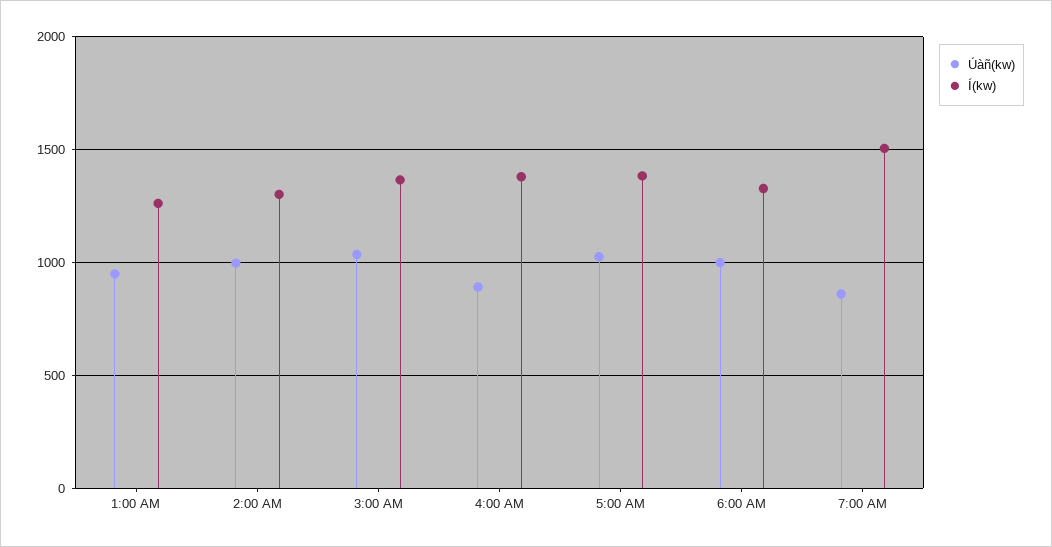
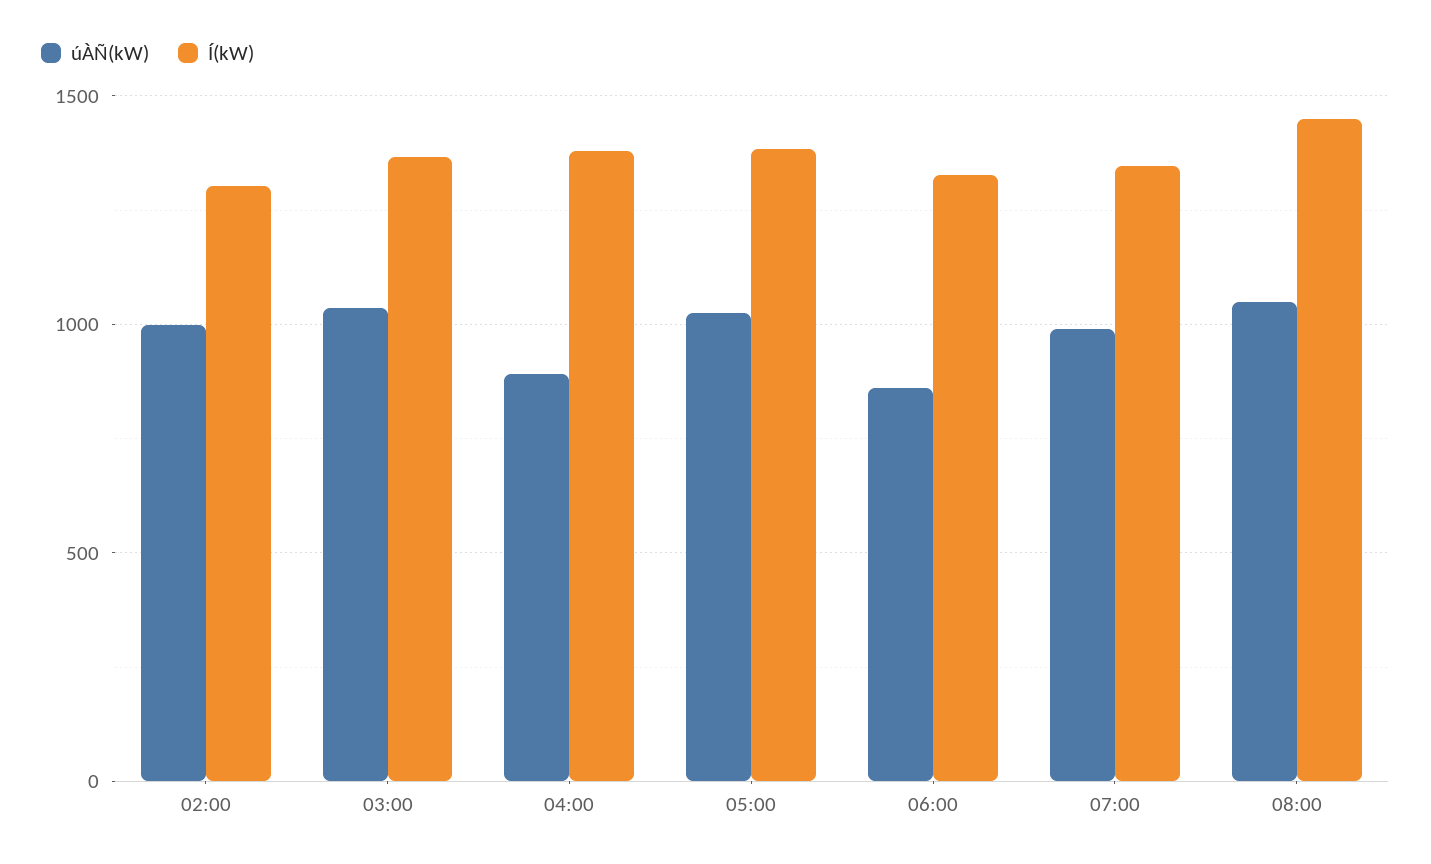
Úàñ(kw), 1:00 AM: 950 -> none
Í(kw), 1:00 AM: 1250 -> none
Úàñ(kw), 6:00 AM: 1000 -> 850
Úàñ(kw), 7:00 AM: 850 -> 1000
Í(kw), 7:00 AM: 1500 -> 1350
Úàñ(kw), 08:00: none -> 1050
Í(kw), 08:00: none -> 1450

